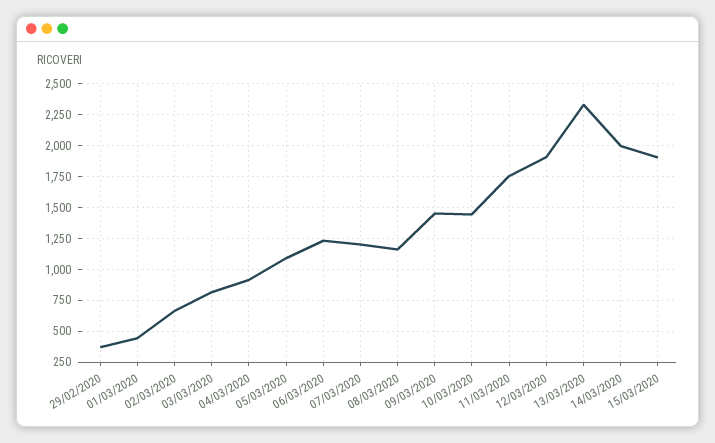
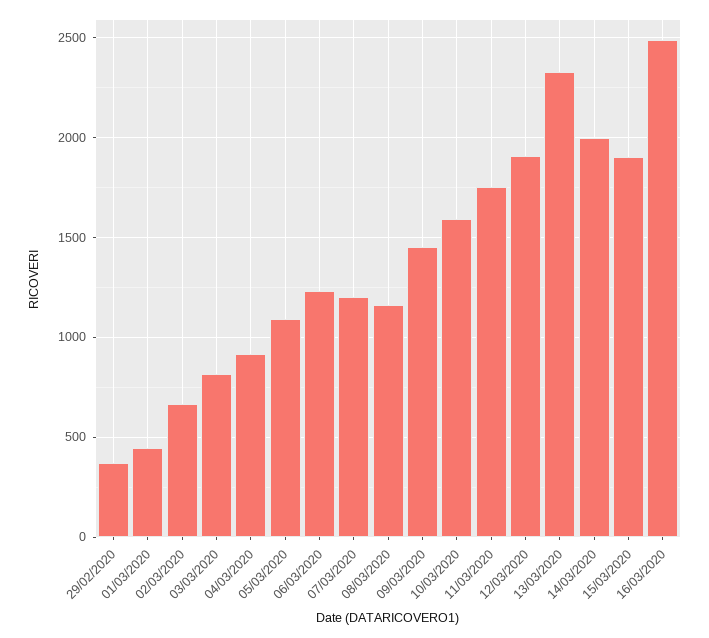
10/03/2020: 1450 -> 1600
16/03/2020: none -> 2500

